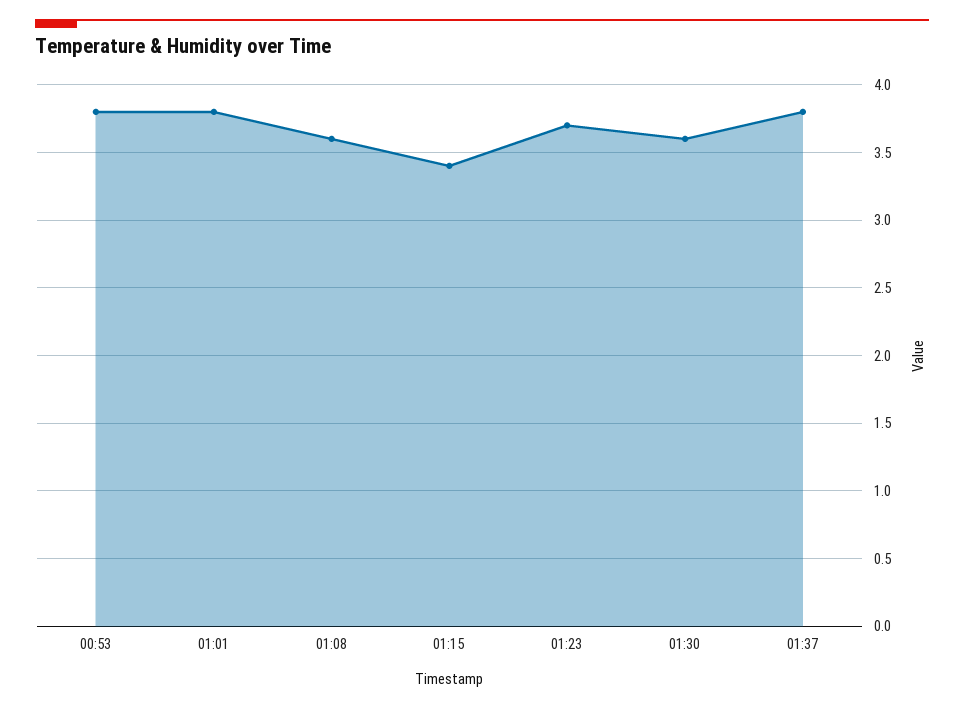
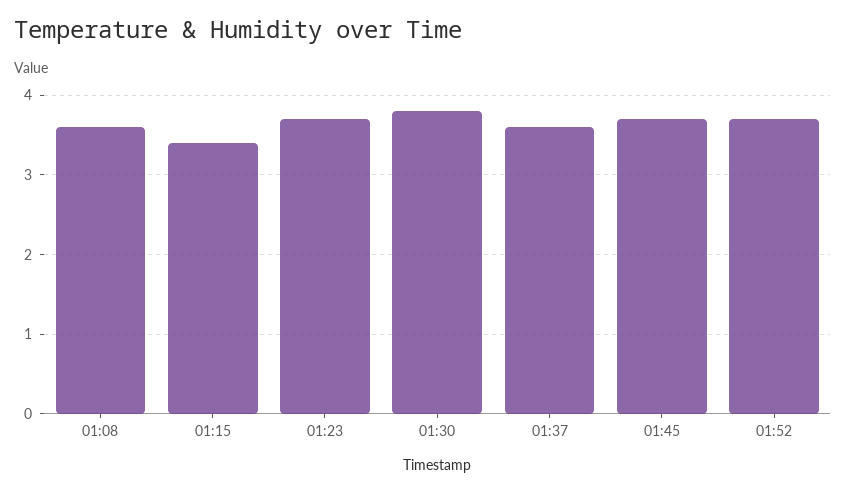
00:53: 3.8 -> none
01:01: 3.8 -> none
01:30: 3.6 -> 3.8
01:37: 3.8 -> 3.6
01:45: none -> 3.7
01:52: none -> 3.7

